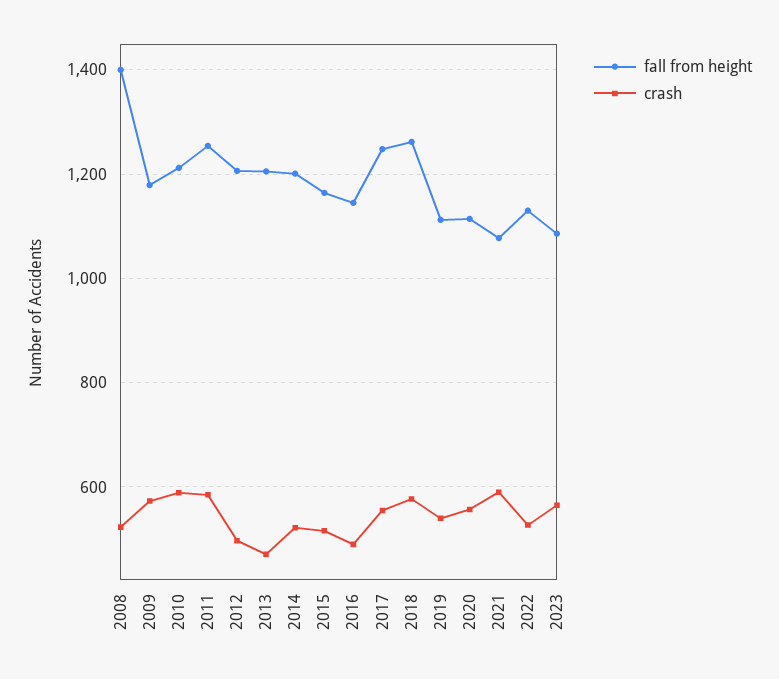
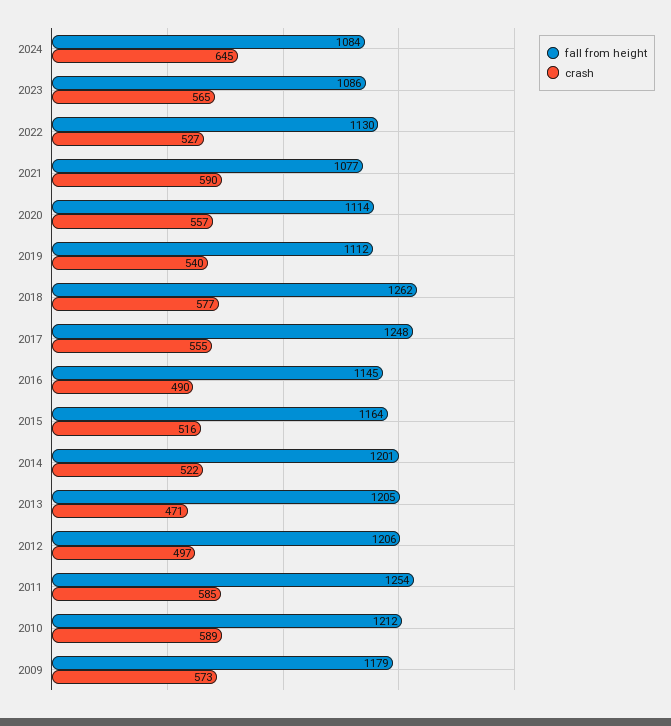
fall from height, 2008: 1400 -> none
crash, 2008: 520 -> none
fall from height, 2024: none -> 1084
crash, 2024: none -> 645

